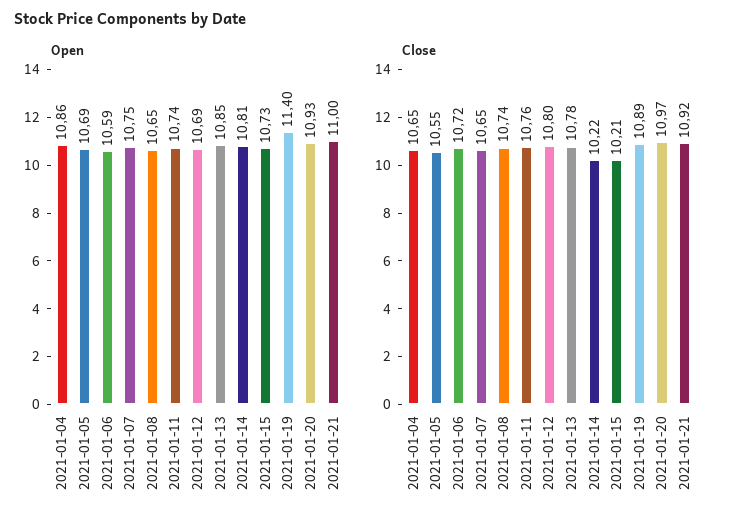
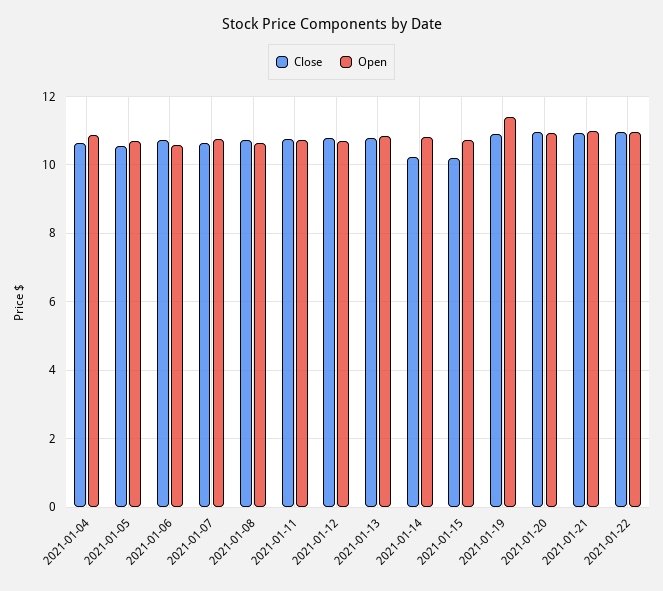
Close, 2021-01-22: none -> 11
Open, 2021-01-22: none -> 11

